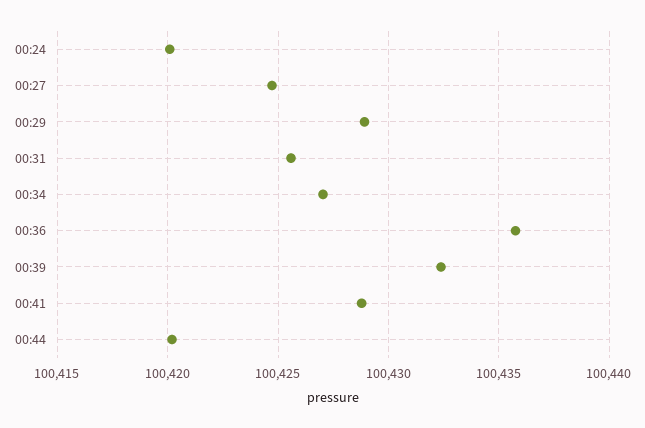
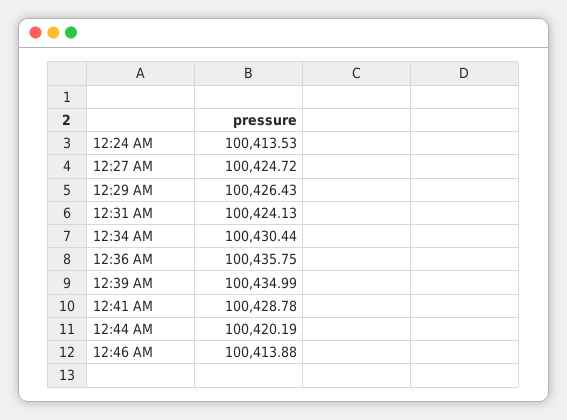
00:24: 100420 -> 100413.53
00:29: 100429 -> 100426.43
00:31: 100425.5 -> 100424.13
00:34: 100427 -> 100430.44
00:39: 100432.5 -> 100434.99
12:46 AM: none -> 100413.88

